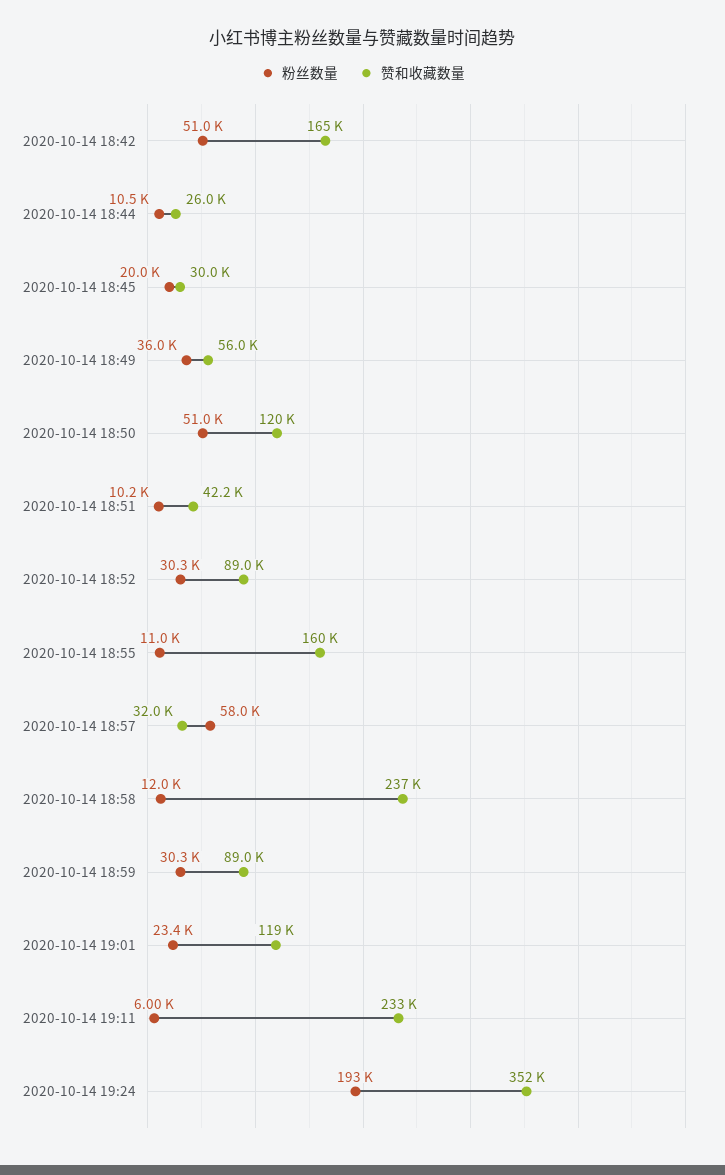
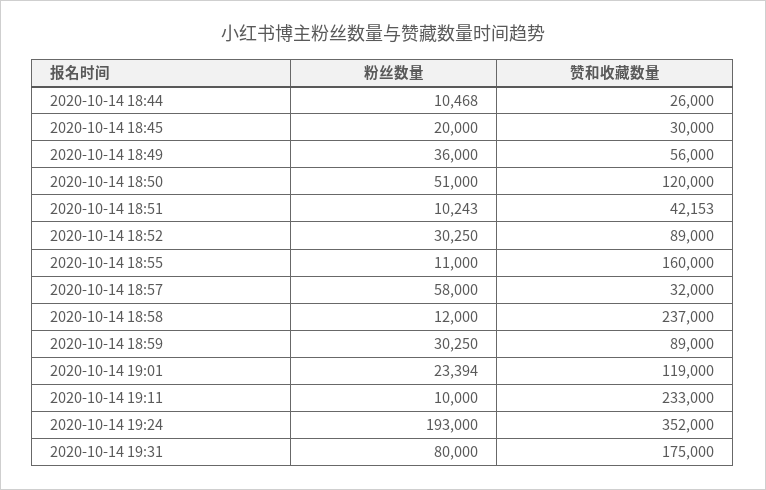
粉丝数量, 2020-10-14 18:42: 51000 -> none
赞和收藏数量, 2020-10-14 18:42: 165000 -> none
粉丝数量, 2020-10-14 19:11: 6000 -> 10000
粉丝数量, 2020-10-14 19:31: none -> 80000
赞和收藏数量, 2020-10-14 19:31: none -> 175000

